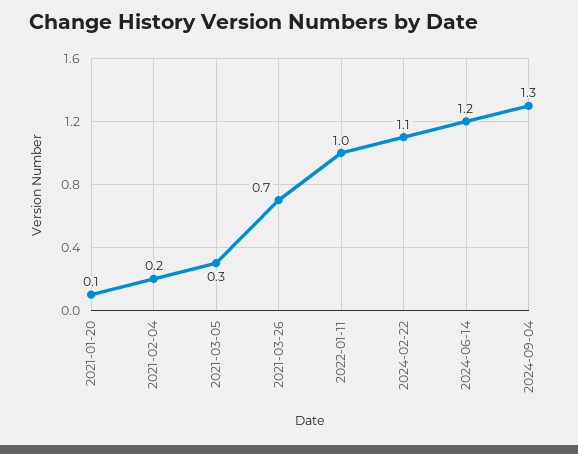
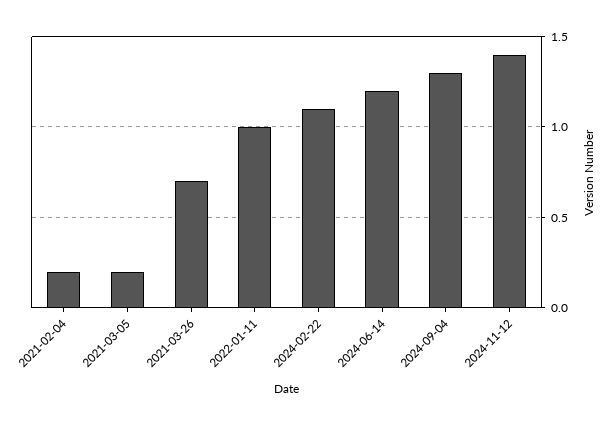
2021-01-20: 0.1 -> none
2021-03-05: 0.3 -> 0.2
2024-11-12: none -> 1.4

